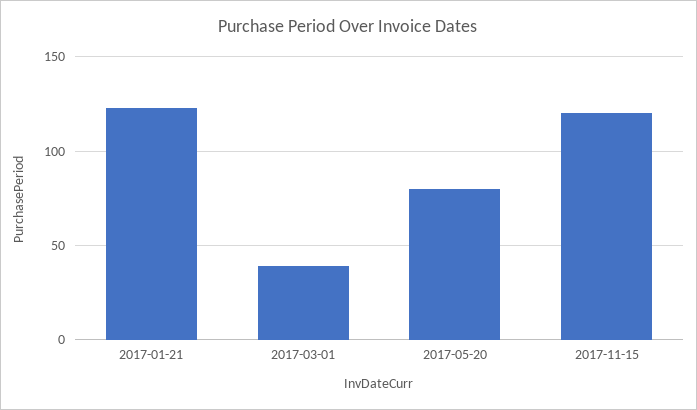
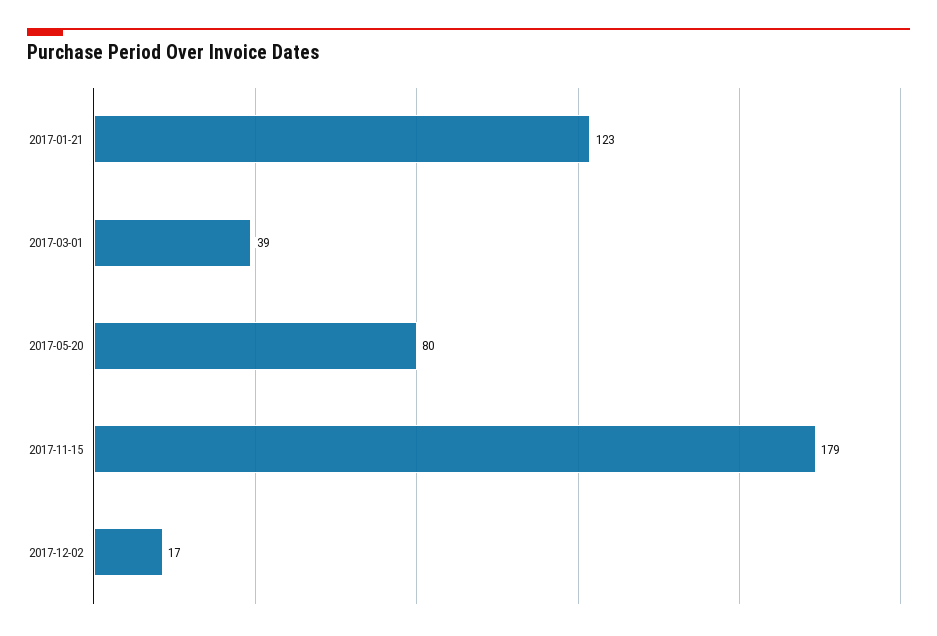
2017-11-15: 120 -> 179
2017-12-02: none -> 17

